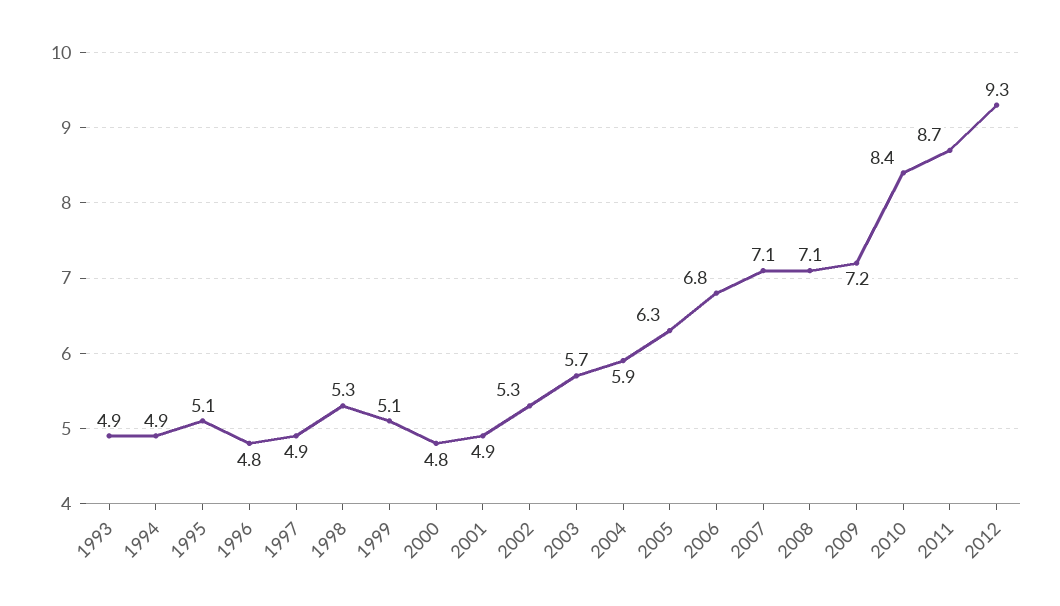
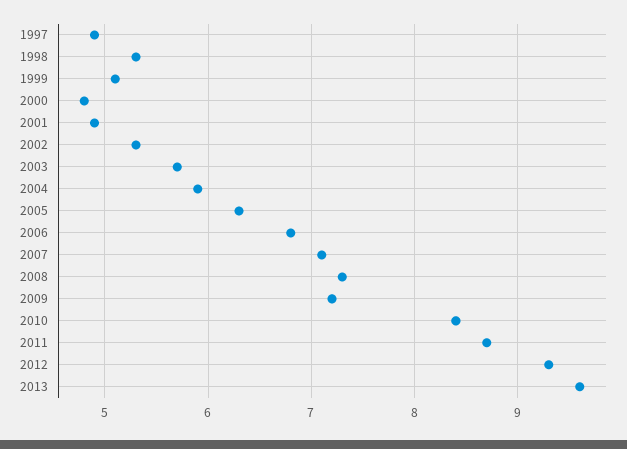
1993: 4.9 -> none
1994: 4.9 -> none
1995: 5.1 -> none
1996: 4.8 -> none
2008: 7.1 -> 7.3
2013: none -> 9.6

